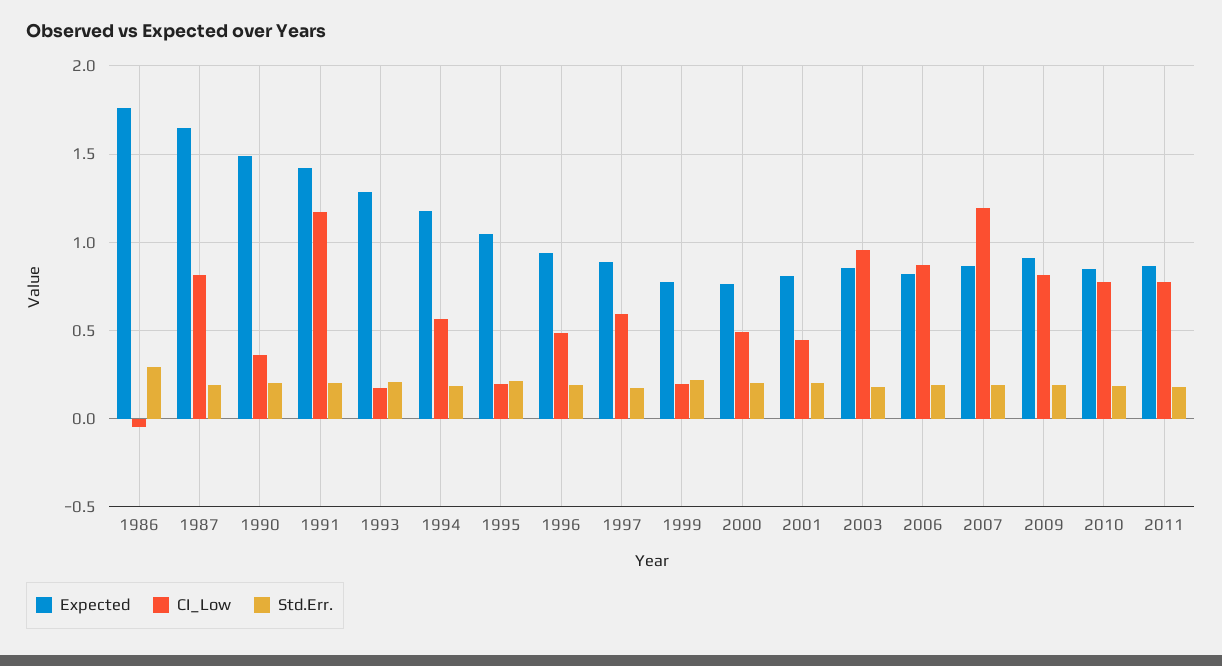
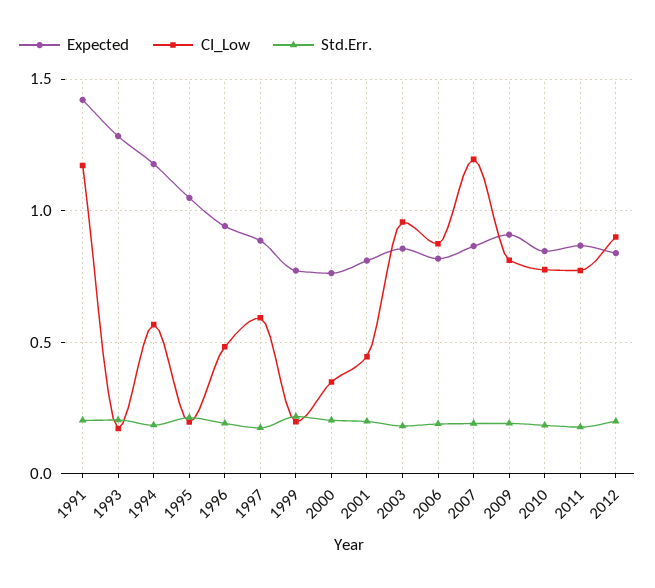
Expected, 1986: 1.75 -> none
CI_Low, 1986: -0.05 -> none
Std.Err., 1986: 0.3 -> none
Expected, 1987: 1.65 -> none
CI_Low, 1987: 0.8 -> none
Std.Err., 1987: 0.2 -> none
Expected, 1990: 1.5 -> none
CI_Low, 1990: 0.35 -> none
Std.Err., 1990: 0.2 -> none
CI_Low, 2000: 0.5 -> 0.35
Expected, 2012: none -> 0.85
CI_Low, 2012: none -> 0.9
Std.Err., 2012: none -> 0.2

